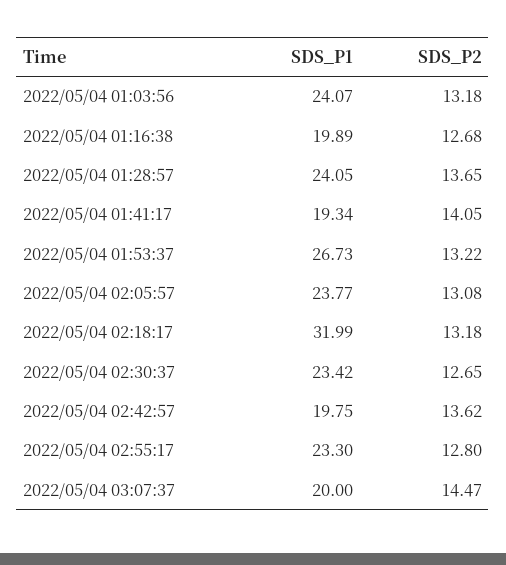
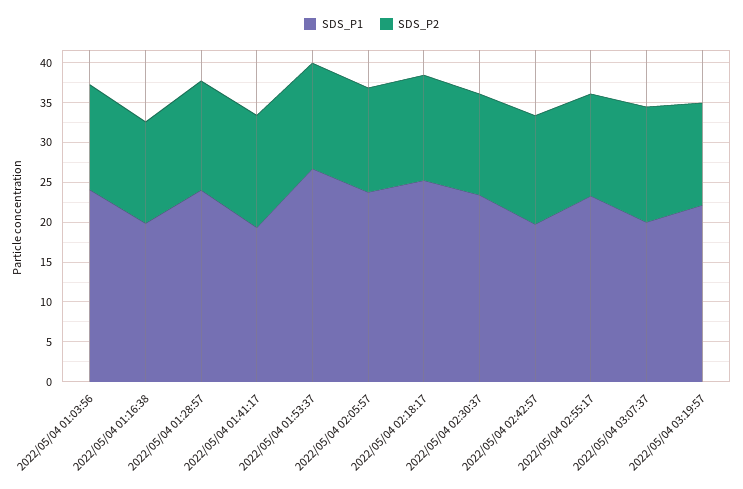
SDS_P1, 2022/05/04 02:18:17: 31.99 -> 25
SDS_P1, 2022/05/04 03:19:57: none -> 22.5
SDS_P2, 2022/05/04 03:19:57: none -> 12.5

